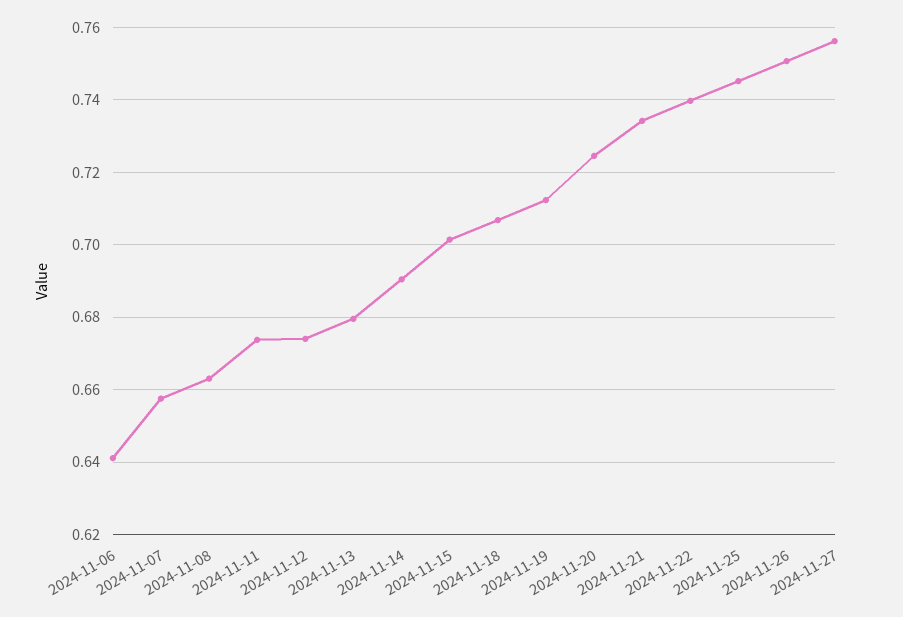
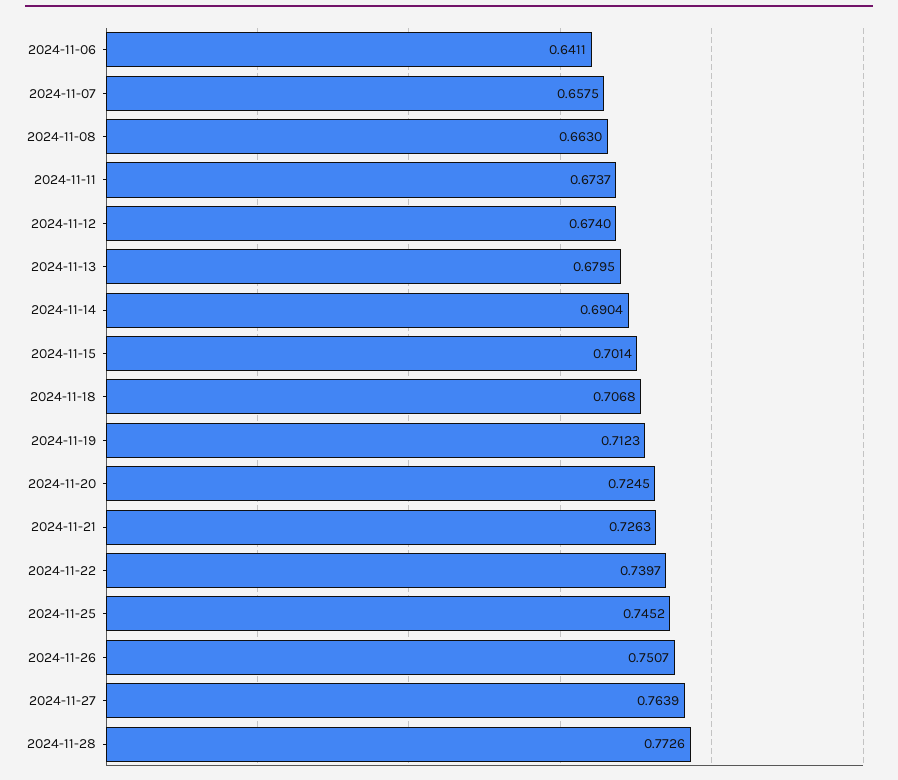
2024-11-21: 0.734 -> 0.7263
2024-11-27: 0.756 -> 0.7639
2024-11-28: none -> 0.7726

